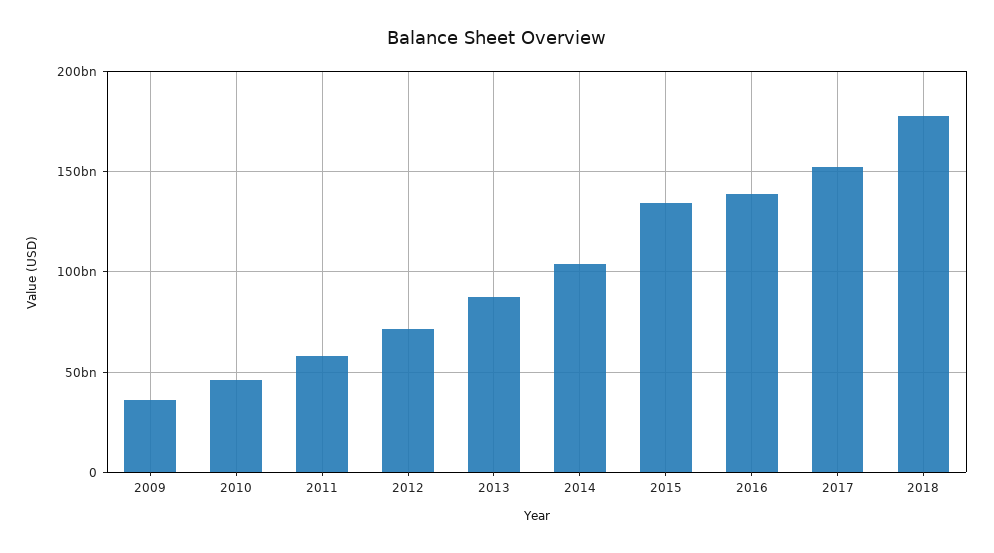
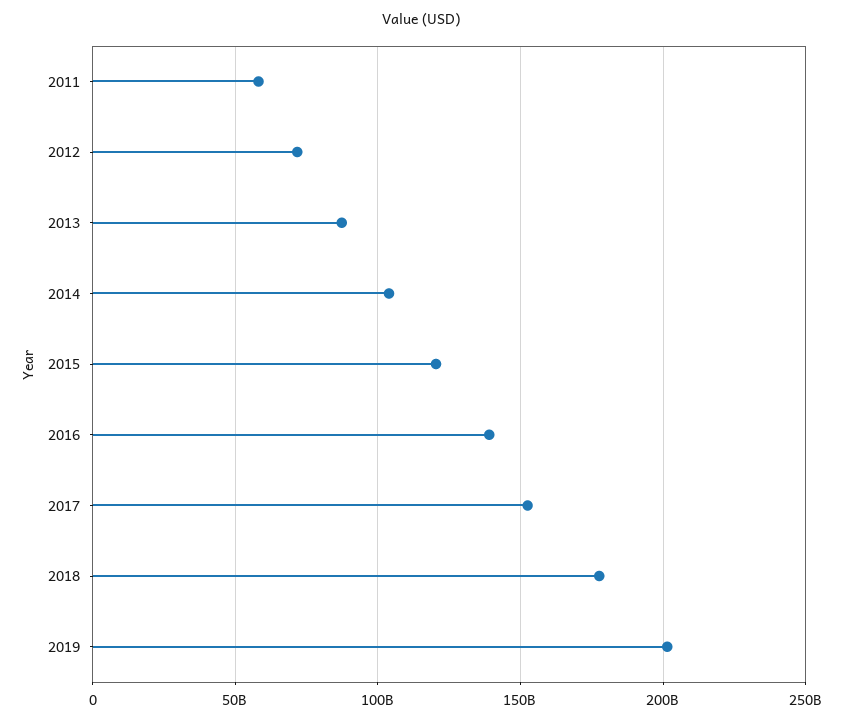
2009: 35000000000 -> none
2010: 45000000000 -> none
2015: 135000000000 -> 120000000000
2019: none -> 200000000000

